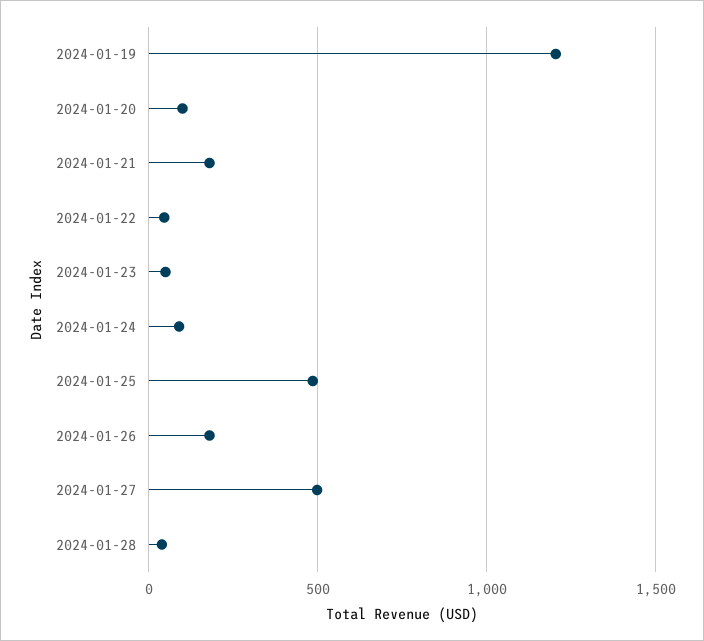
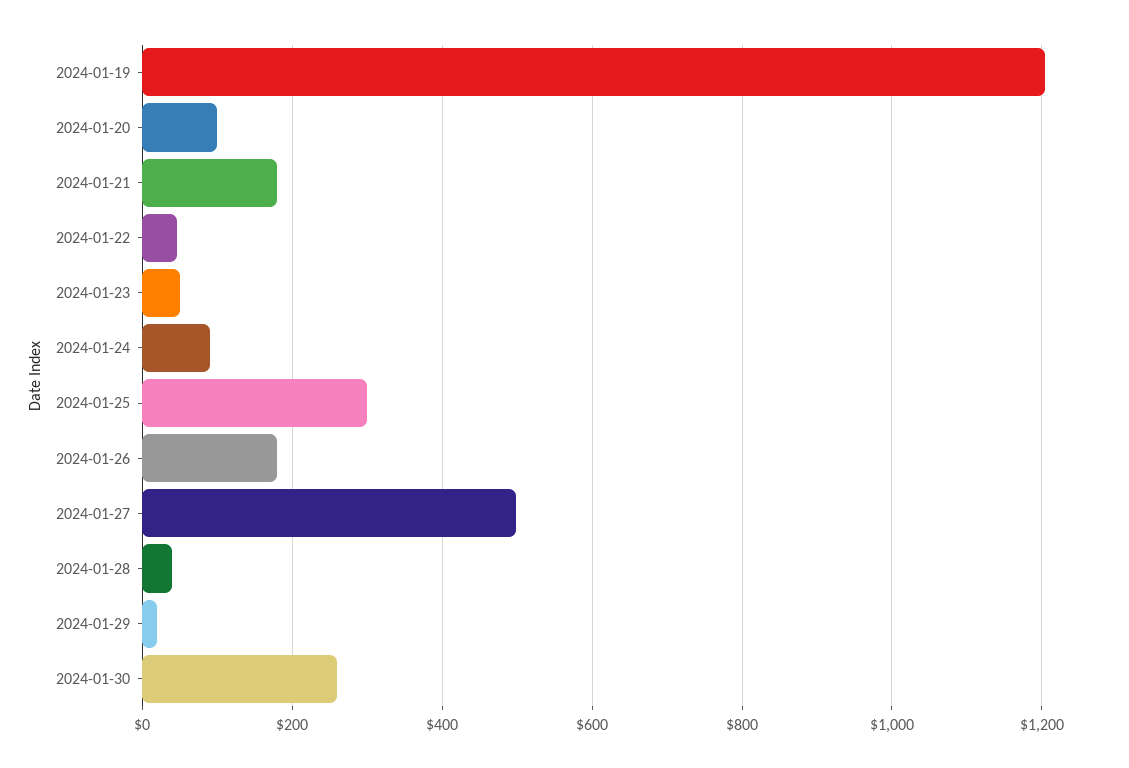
2024-01-25: 500 -> 300
2024-01-29: none -> 20
2024-01-30: none -> 260

